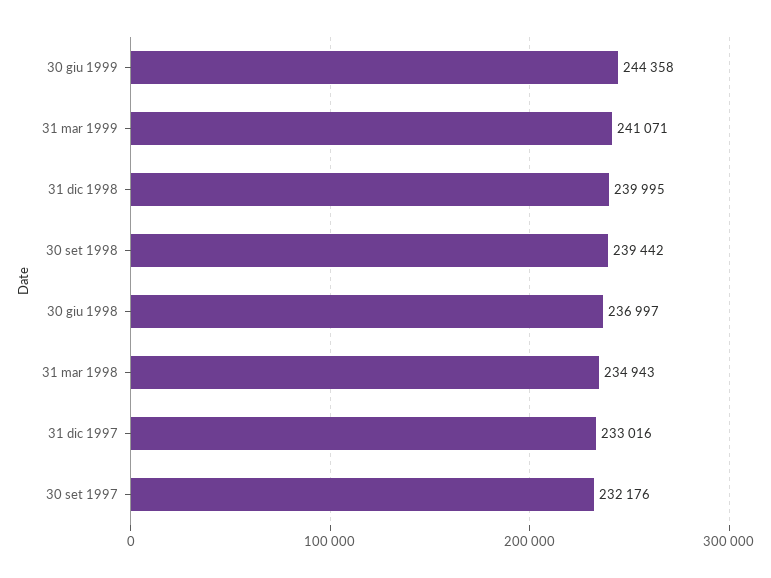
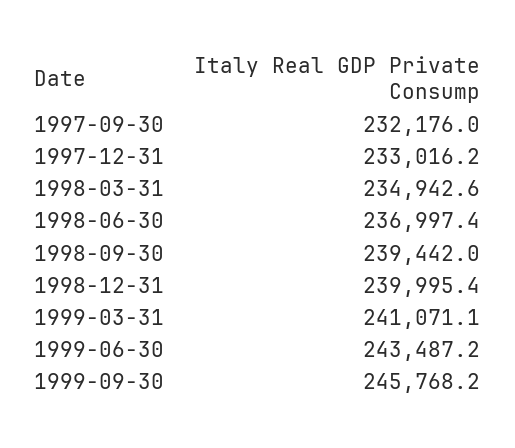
30 giu 1999: 244358 -> 243487.2
1999-09-30: none -> 245768.2

